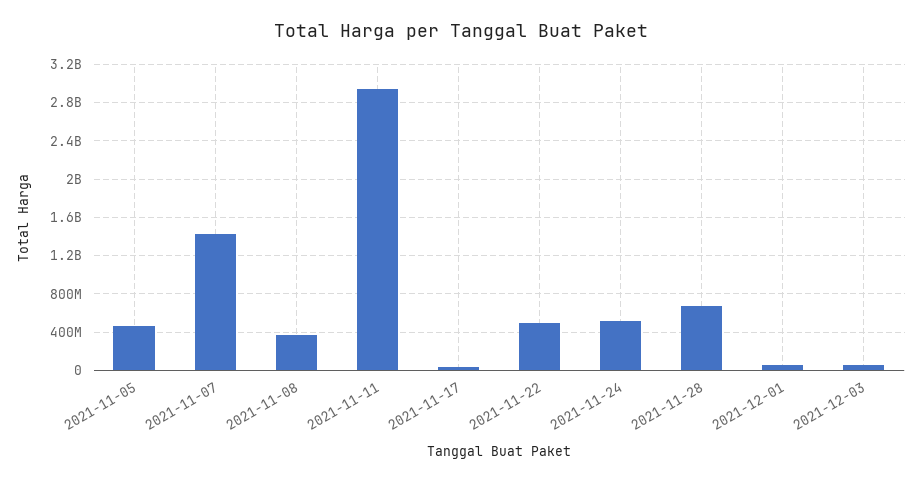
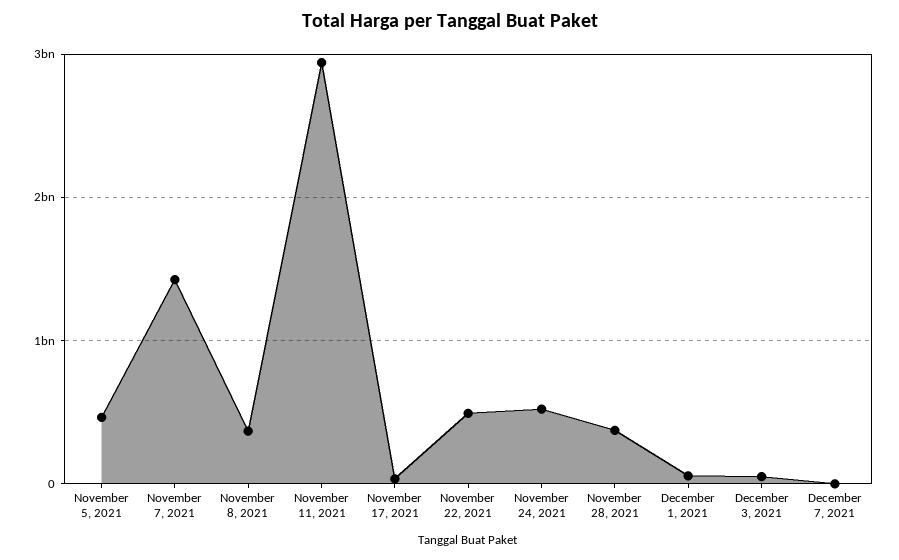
2021-11-28: 700000000 -> 400000000
December 7, 2021: none -> 0

